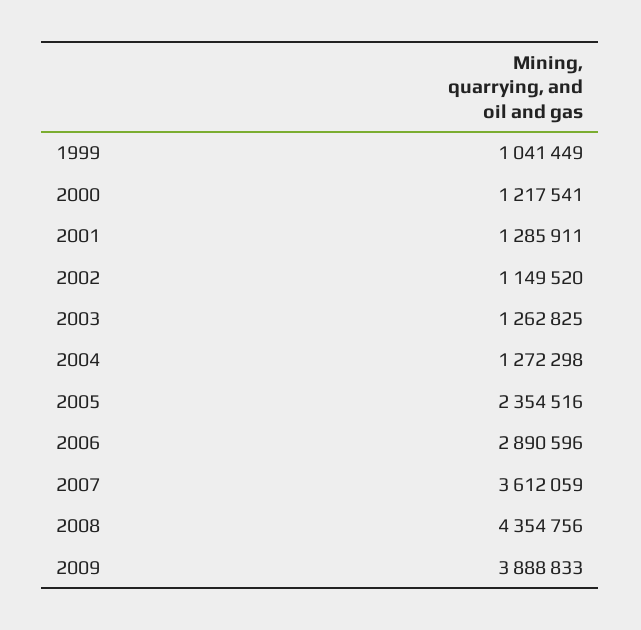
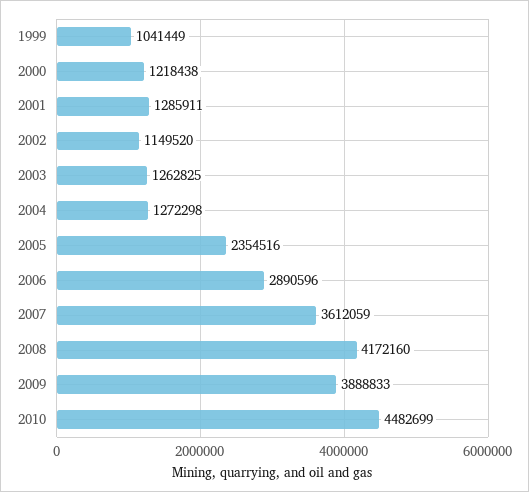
2000: 1217541 -> 1218438
2008: 4354756 -> 4172160
2010: none -> 4482699

